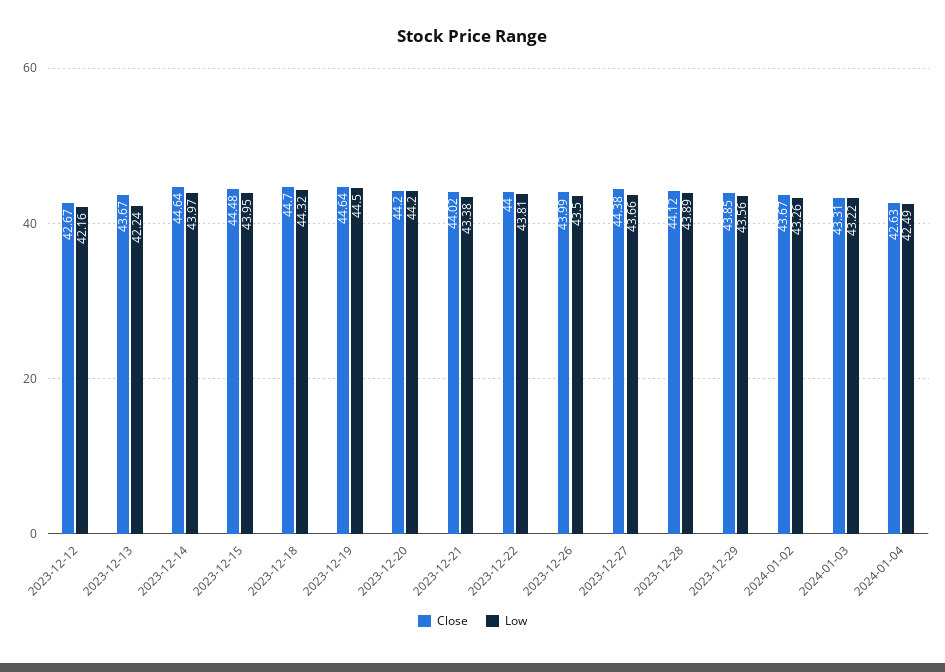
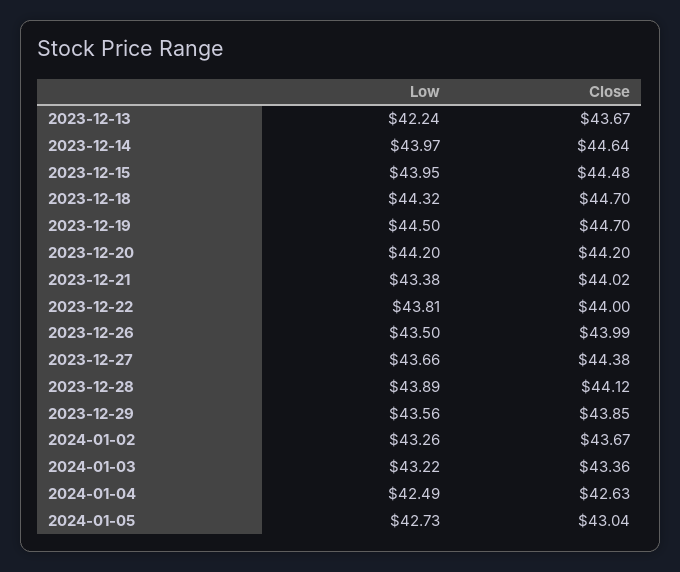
Close, 2023-12-12: 42.67 -> none
Low, 2023-12-12: 42.16 -> none
Close, 2023-12-19: 44.64 -> 44.7
Close, 2024-01-03: 43.31 -> 43.36
Low, 2024-01-05: none -> 42.73
Close, 2024-01-05: none -> 43.04

